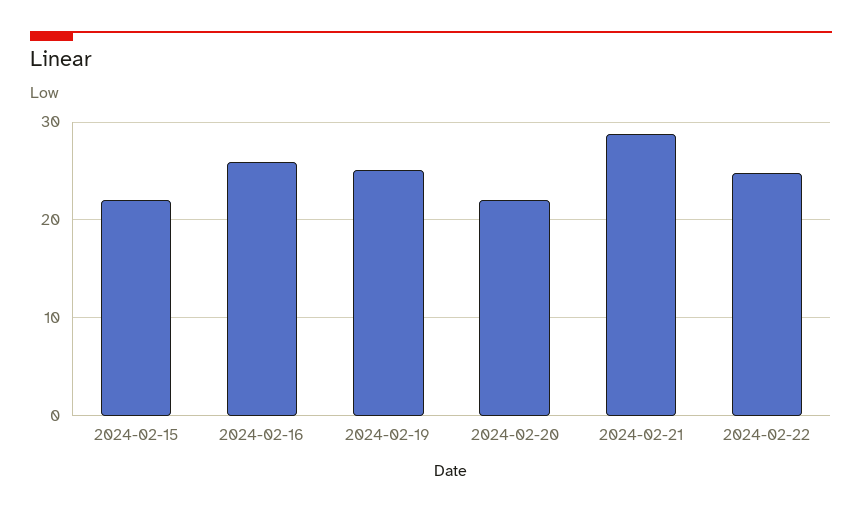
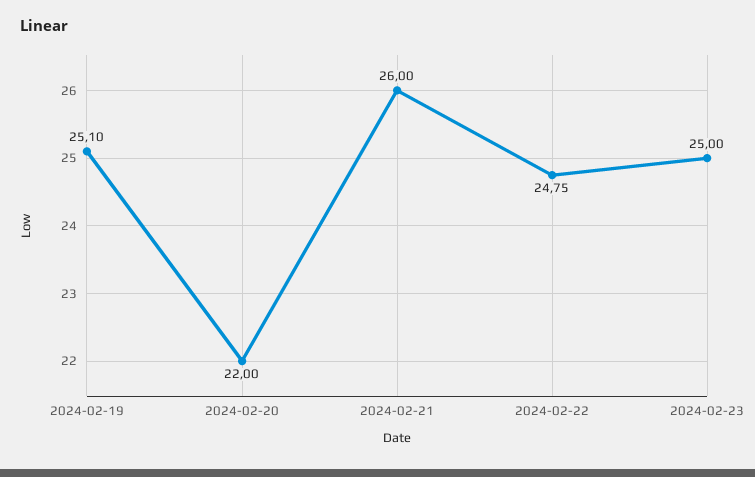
2024-02-15: 22 -> none
2024-02-16: 26 -> none
2024-02-21: 29 -> 26
2024-02-23: none -> 25

